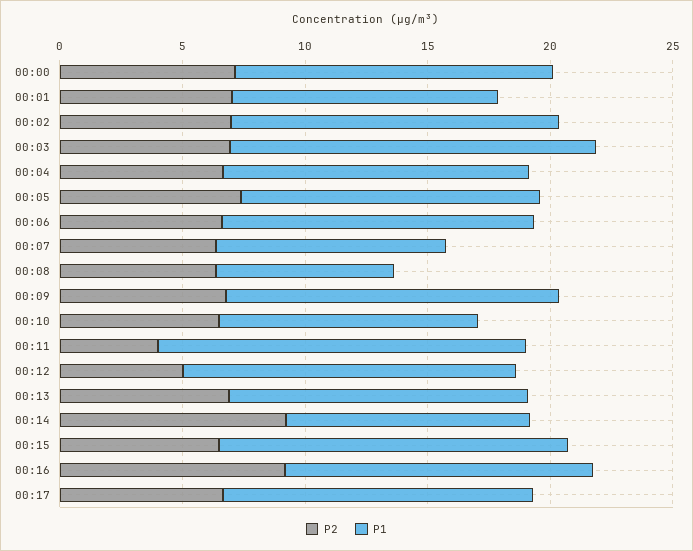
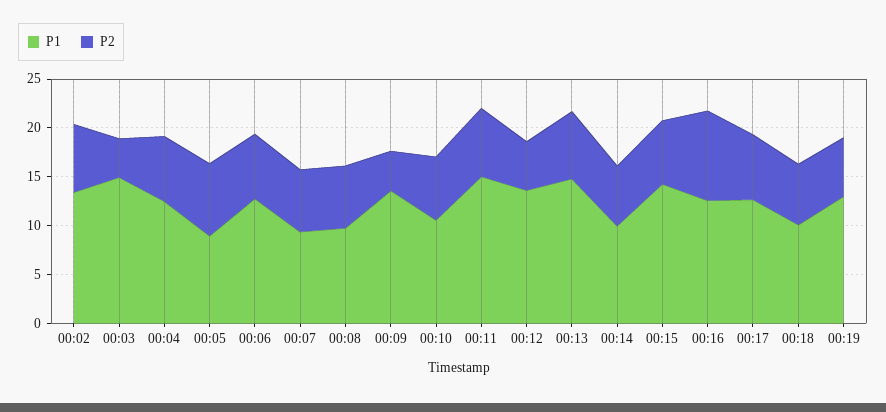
P2, 00:00: 7 -> none
P1, 00:00: 13 -> none
P2, 00:01: 7 -> none
P1, 00:01: 11 -> none
P2, 00:03: 7 -> 4
P1, 00:05: 12 -> 9
P1, 00:08: 7 -> 10
P2, 00:09: 7 -> 4
P2, 00:11: 4 -> 7
P1, 00:13: 12 -> 15
P2, 00:14: 9 -> 6
P1, 00:18: none -> 10
P2, 00:18: none -> 6
P1, 00:19: none -> 13
P2, 00:19: none -> 6

